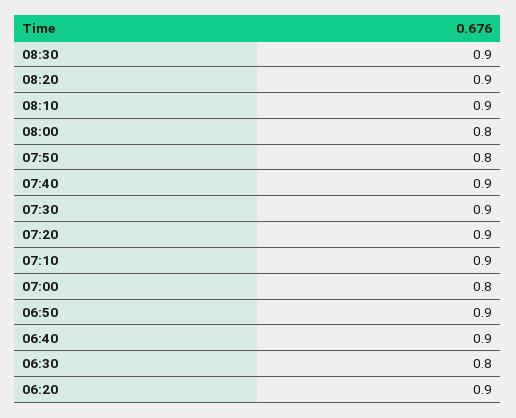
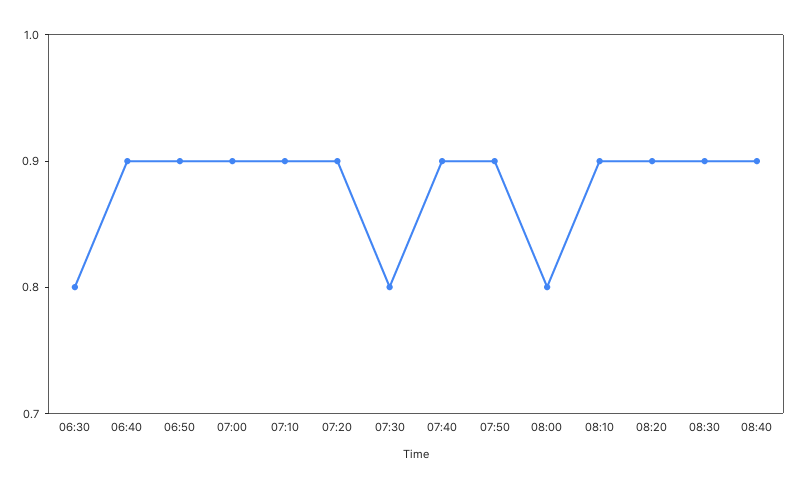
07:50: 0.8 -> 0.9
07:30: 0.9 -> 0.8
07:00: 0.8 -> 0.9
06:20: 0.9 -> none
08:40: none -> 0.9

